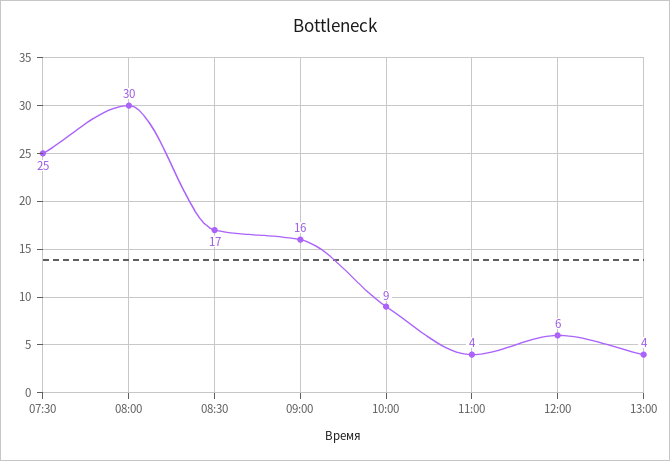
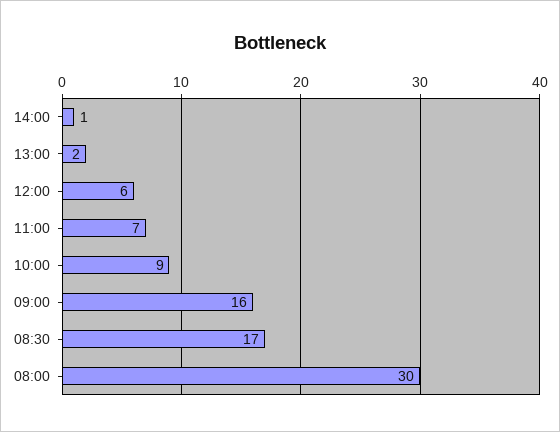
07:30: 25 -> none
11:00: 4 -> 7
13:00: 4 -> 2
14:00: none -> 1

